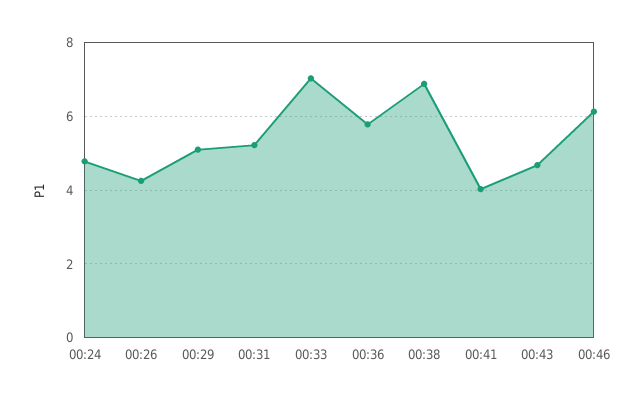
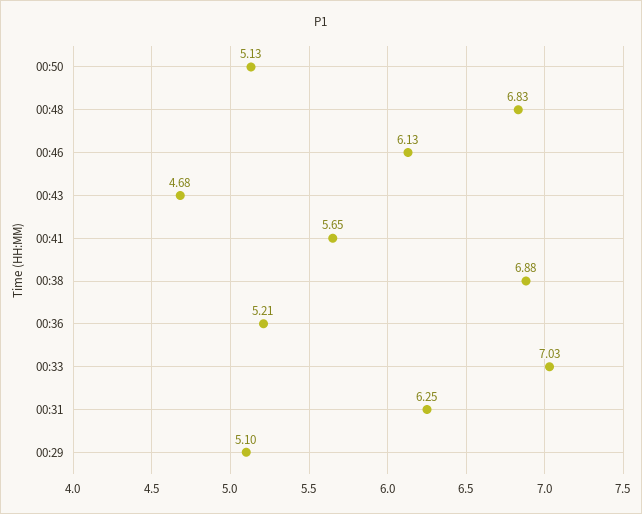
00:24: 4.8 -> none
00:26: 4.2 -> none
00:31: 5.2 -> 6.25
00:36: 5.8 -> 5.21
00:41: 4 -> 5.65
00:50: none -> 5.13
00:48: none -> 6.83

